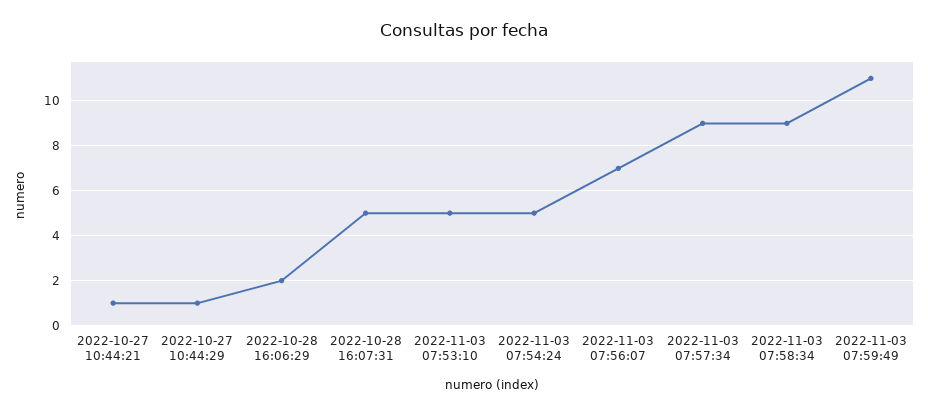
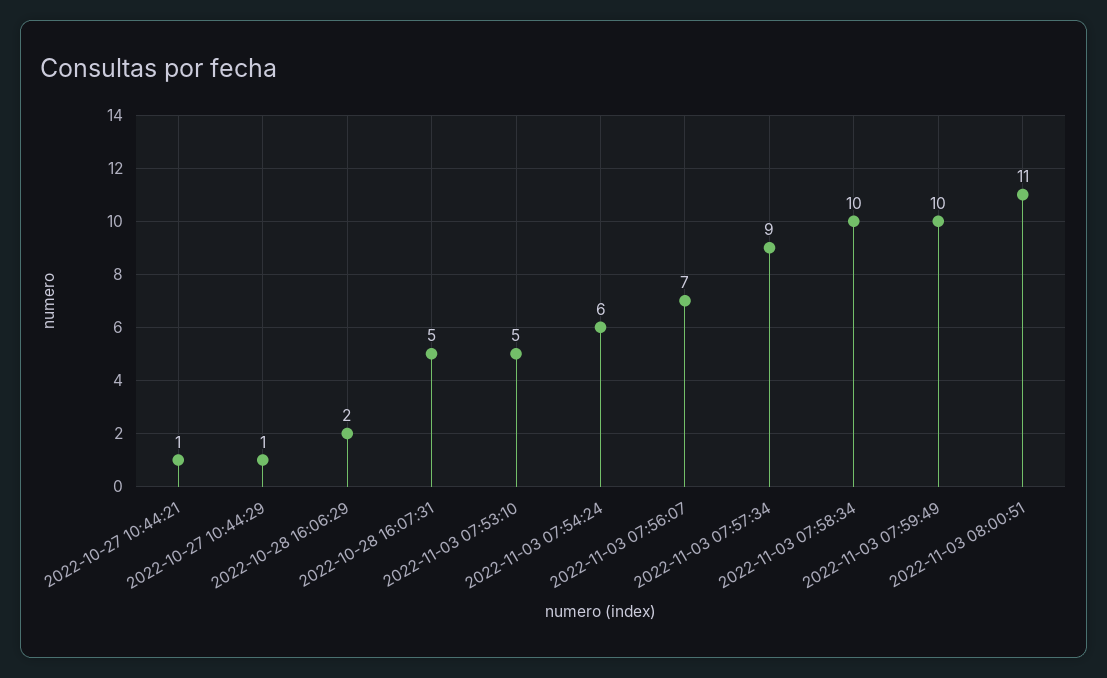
2022-11-03 07:54:24: 5 -> 6
2022-11-03 07:58:34: 9 -> 10
2022-11-03 07:59:49: 11 -> 10
2022-11-03 08:00:51: none -> 11

